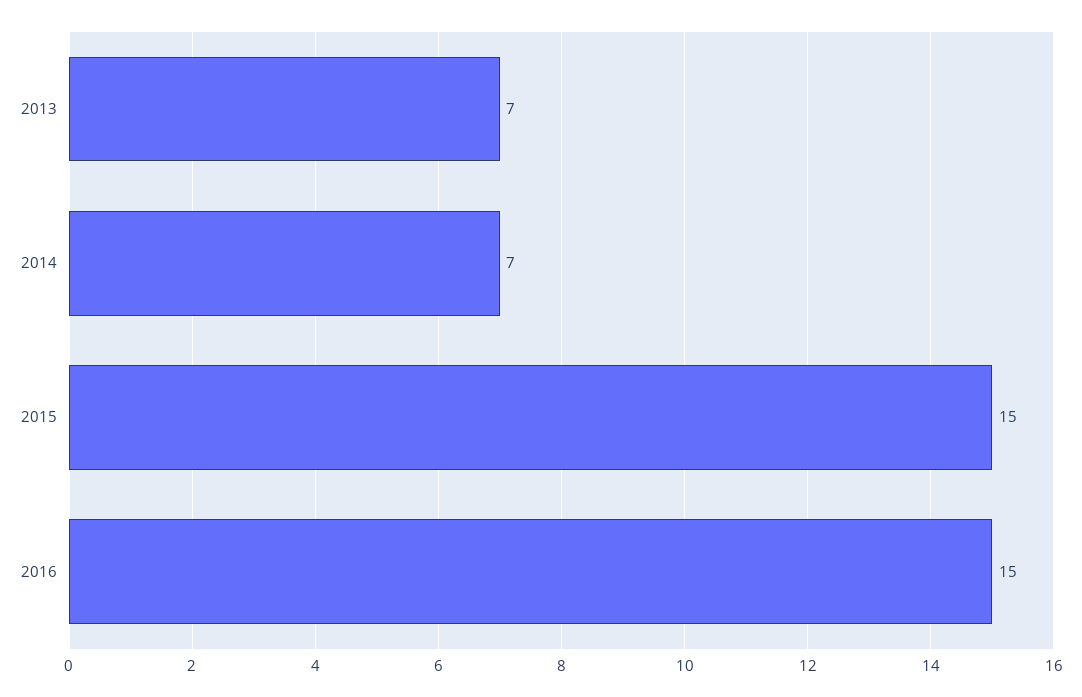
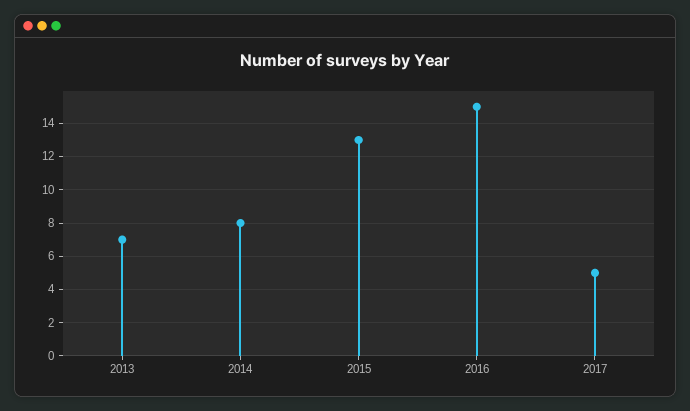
2014: 7 -> 8
2015: 15 -> 13
2017: none -> 5

